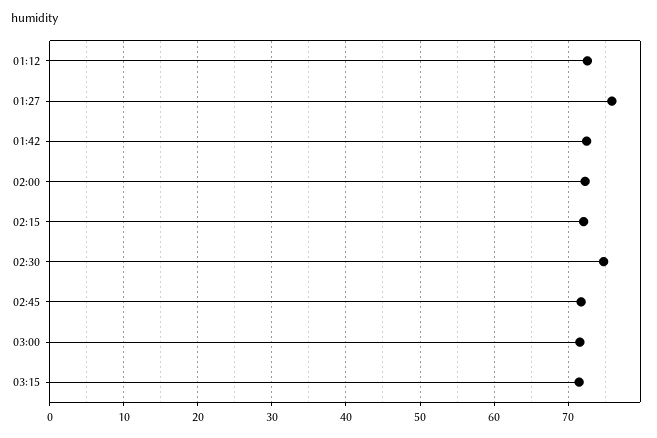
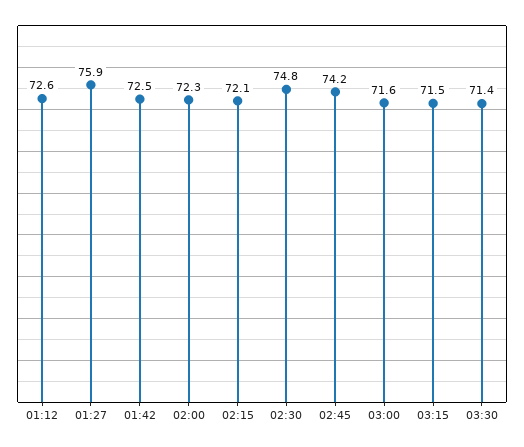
02:45: 72 -> 74.2
03:30: none -> 71.4

